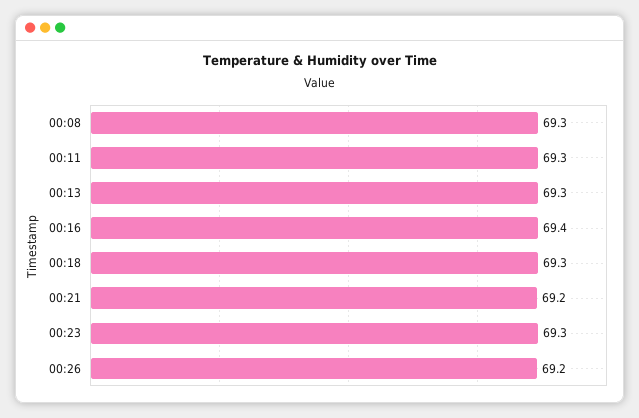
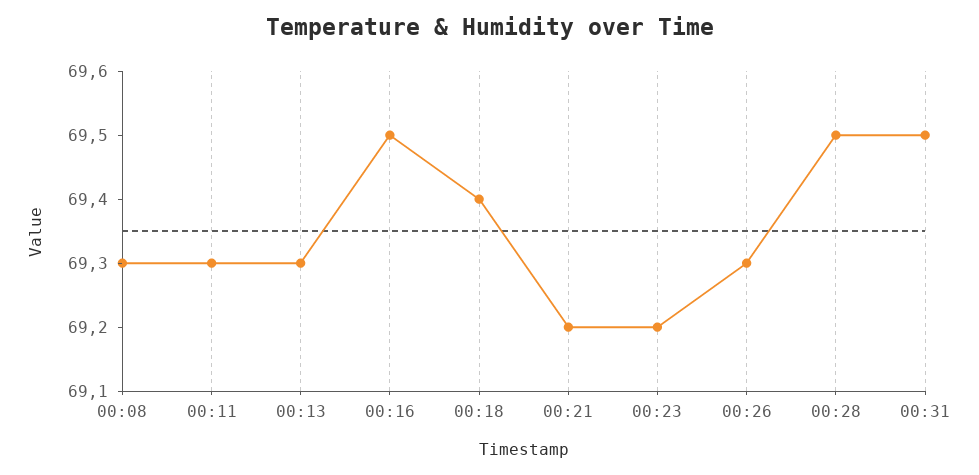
00:16: 69.4 -> 69.5
00:18: 69.3 -> 69.4
00:23: 69.3 -> 69.2
00:26: 69.2 -> 69.3
00:28: none -> 69.5
00:31: none -> 69.5

